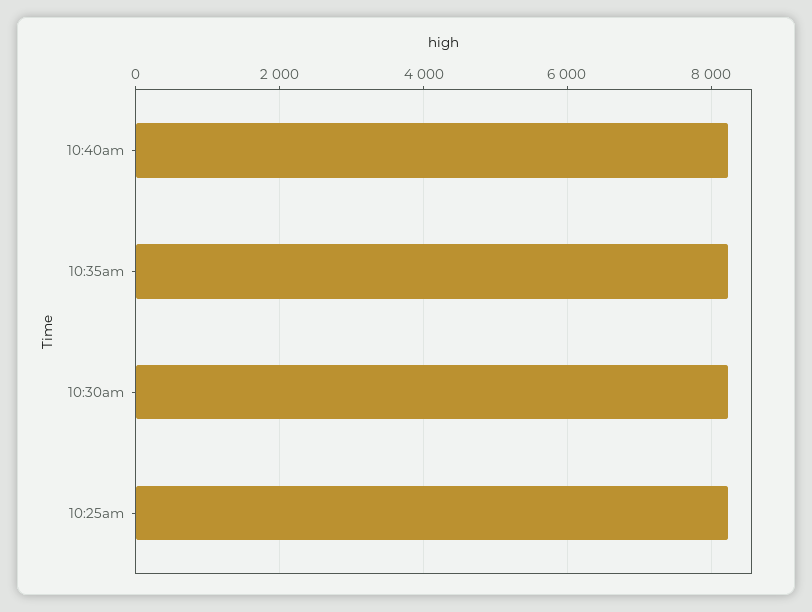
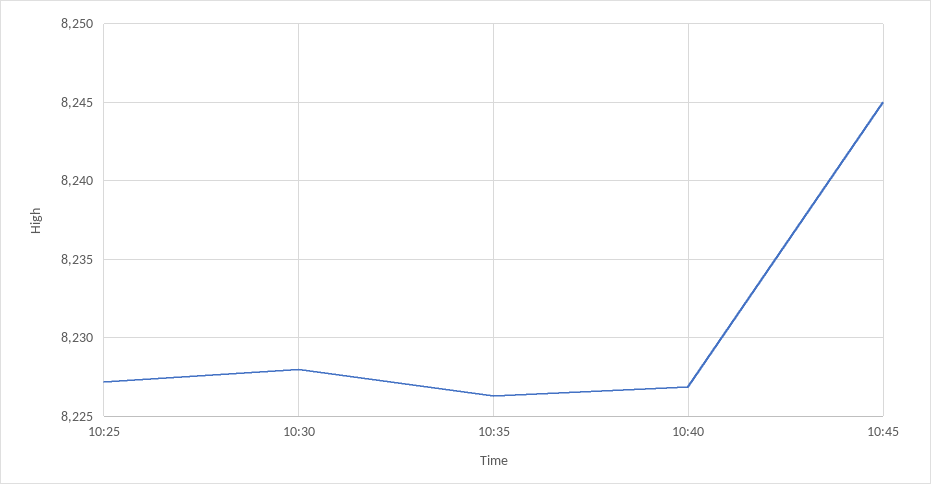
10:45: none -> 8245

